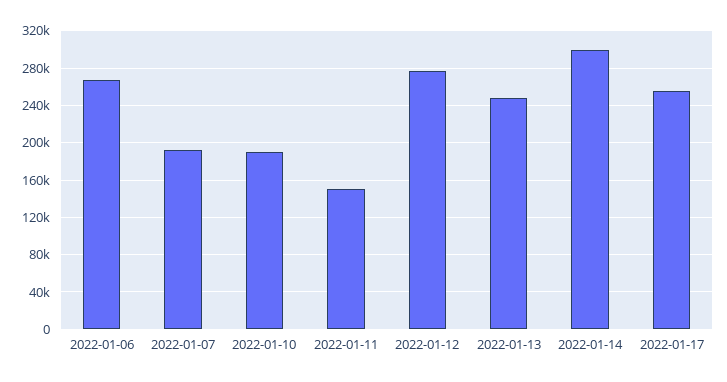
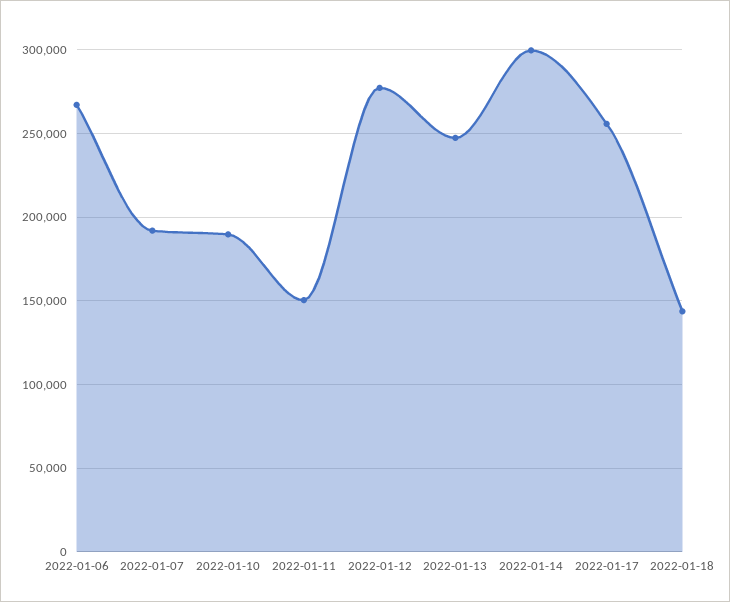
2022-01-18: none -> 145000

